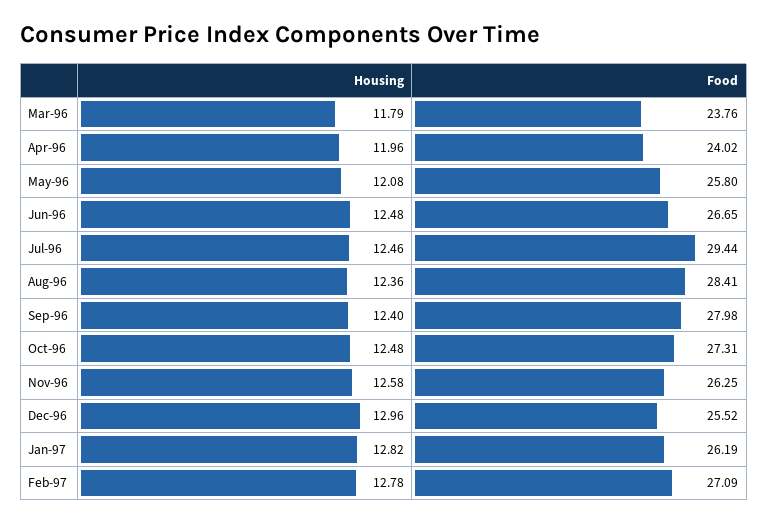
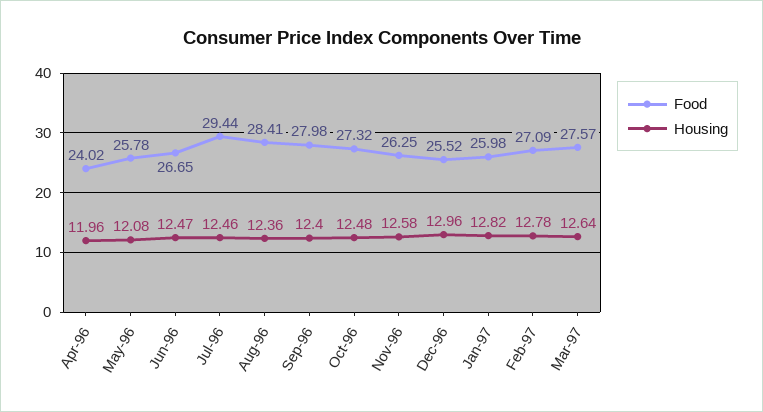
Housing, Mar-96: 11.79 -> none
Food, Mar-96: 23.76 -> none
Food, May-96: 25.8 -> 25.78
Housing, Jun-96: 12.48 -> 12.47
Food, Oct-96: 27.31 -> 27.32
Food, Jan-97: 26.19 -> 25.98
Food, Mar-97: none -> 27.57
Housing, Mar-97: none -> 12.64

